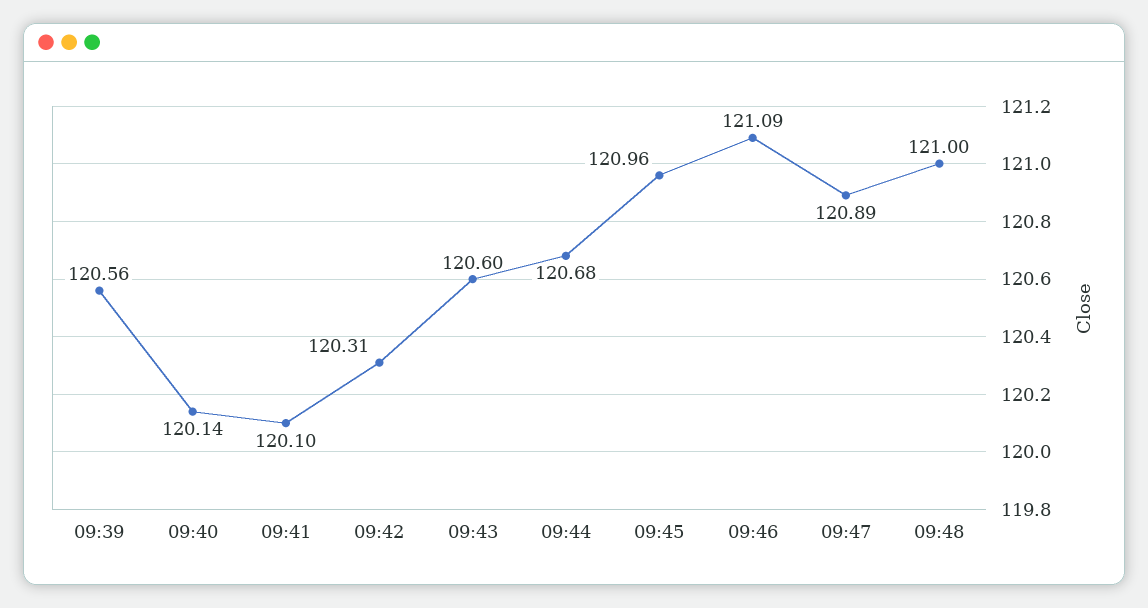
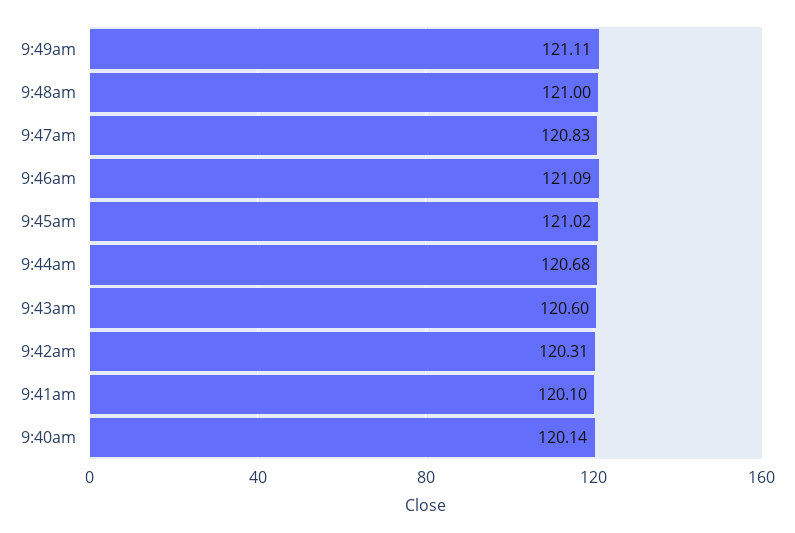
09:39: 120.56 -> none
09:45: 120.96 -> 121.02
09:47: 120.89 -> 120.83
9:49am: none -> 121.11

